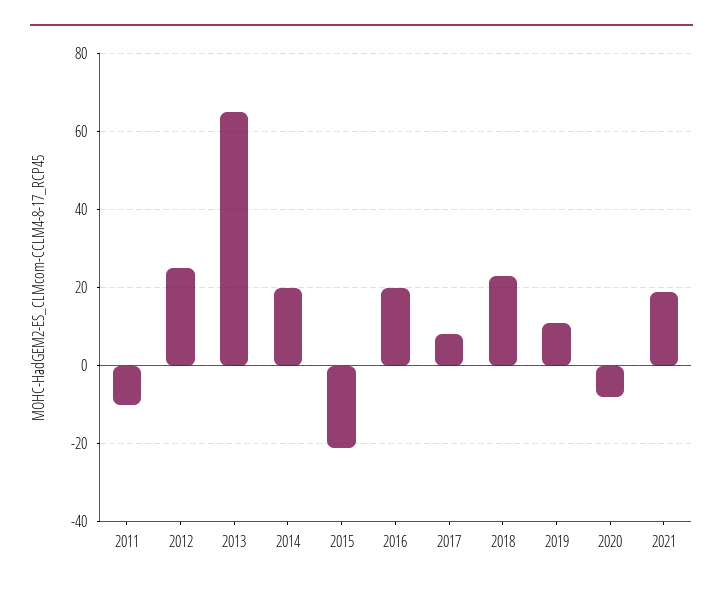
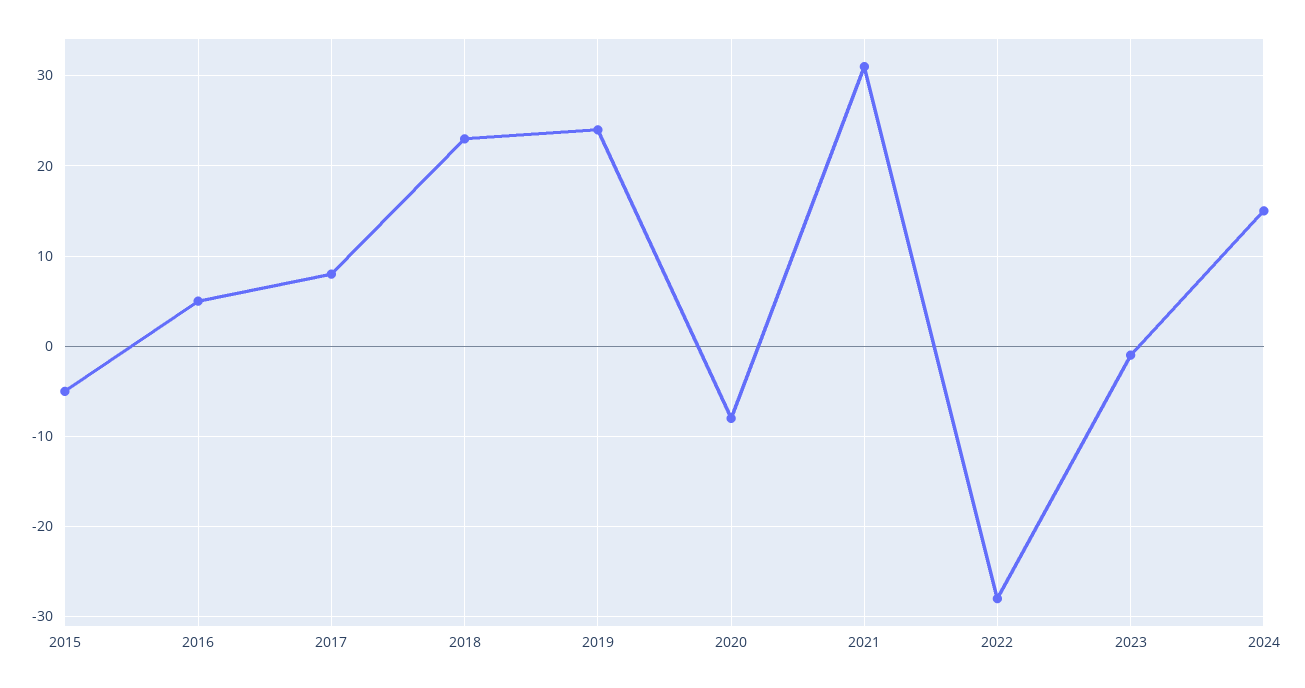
2011: -10 -> none
2012: 25 -> none
2013: 65 -> none
2014: 20 -> none
2015: -20 -> -5
2016: 20 -> 5
2019: 10 -> 24
2021: 20 -> 31
2022: none -> -28
2023: none -> -1
2024: none -> 15

